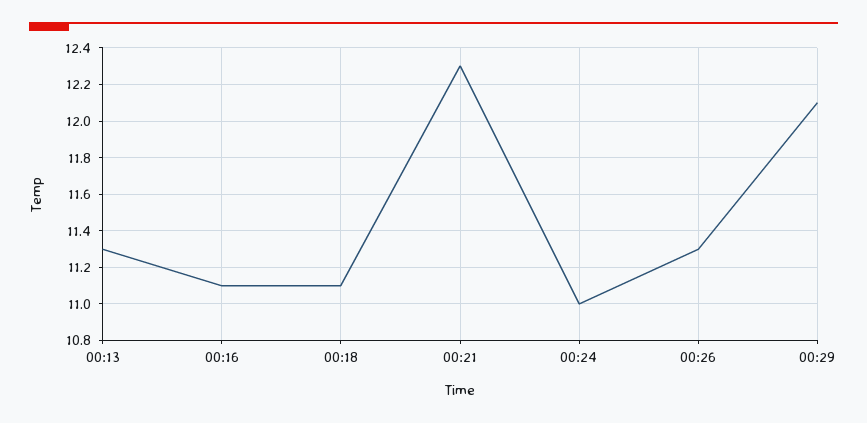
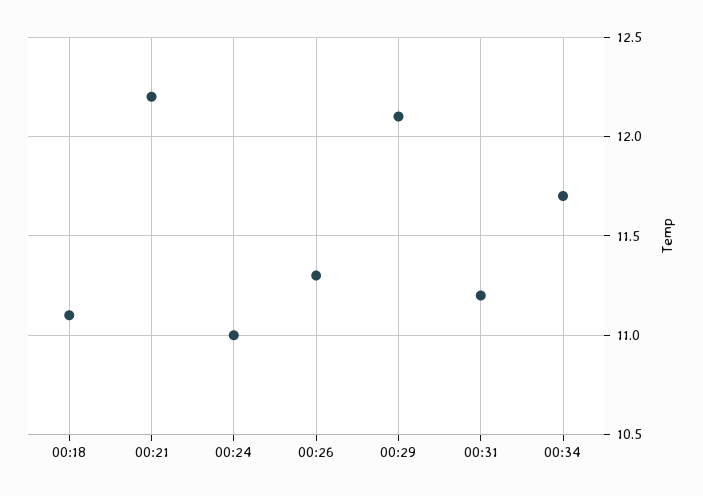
00:13: 11.3 -> none
00:16: 11.1 -> none
00:21: 12.3 -> 12.2
00:31: none -> 11.2
00:34: none -> 11.7

